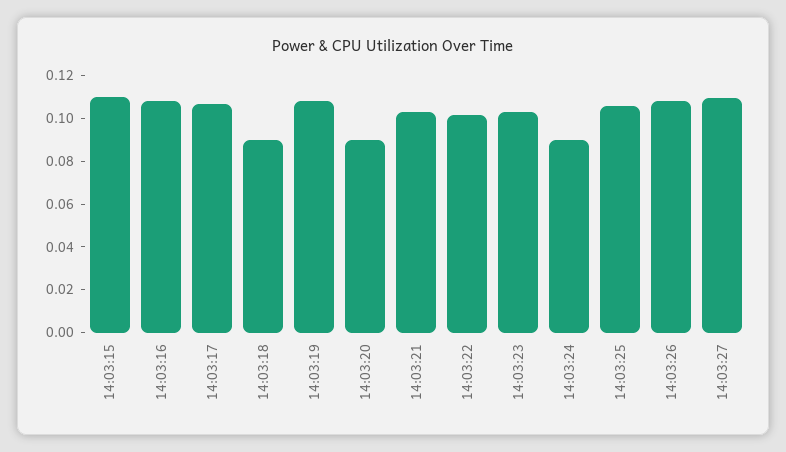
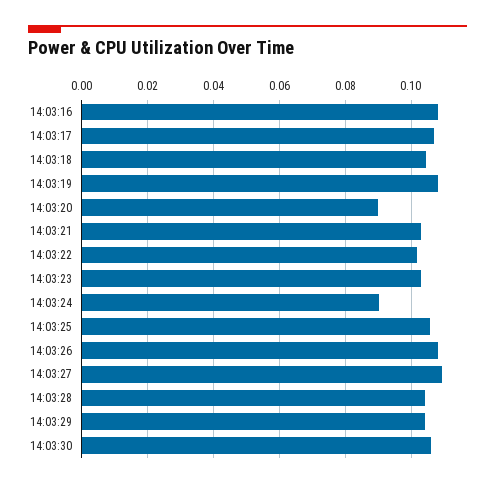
14:03:15: 0.11 -> none
14:03:18: 0.09 -> 0.104
14:03:28: none -> 0.104
14:03:29: none -> 0.104
14:03:30: none -> 0.106

